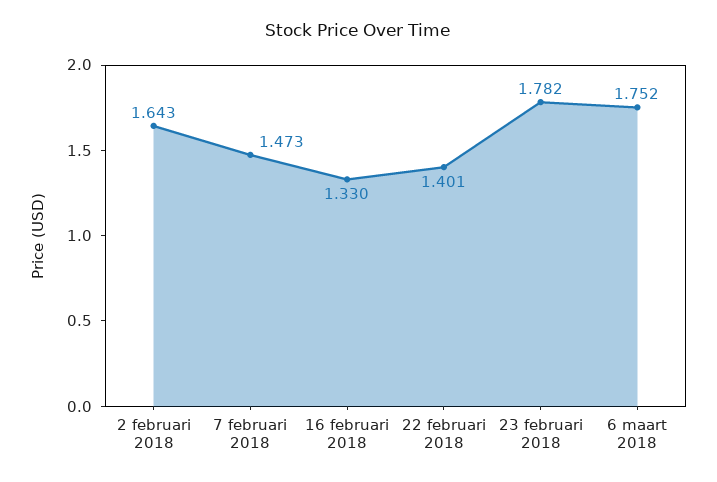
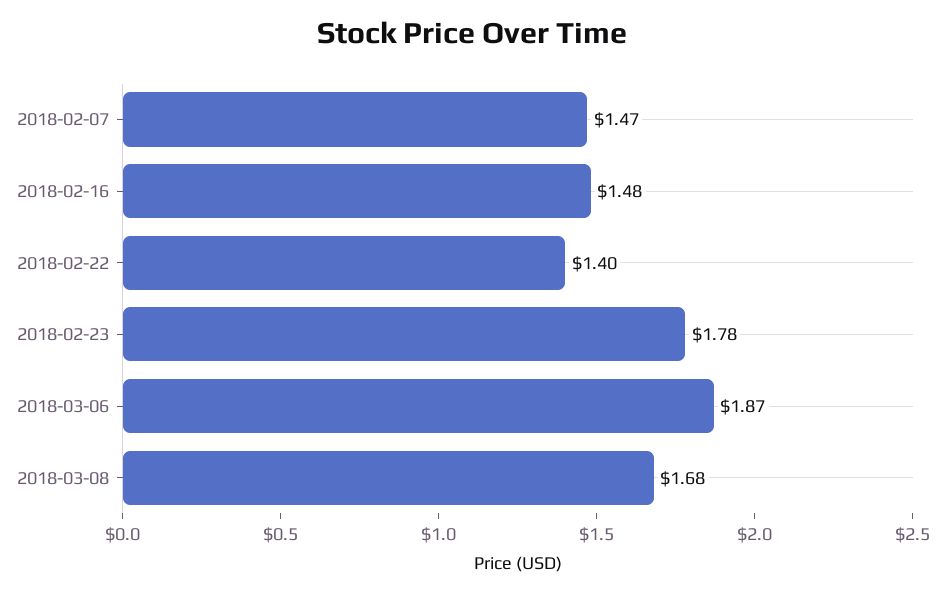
2 februari 2018: 1.643 -> none
16 februari 2018: 1.33 -> 1.48
6 maart 2018: 1.752 -> 1.87
2018-03-08: none -> 1.68

